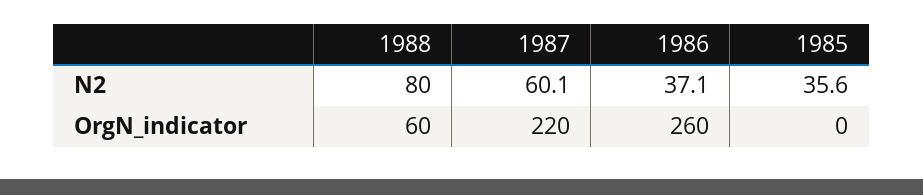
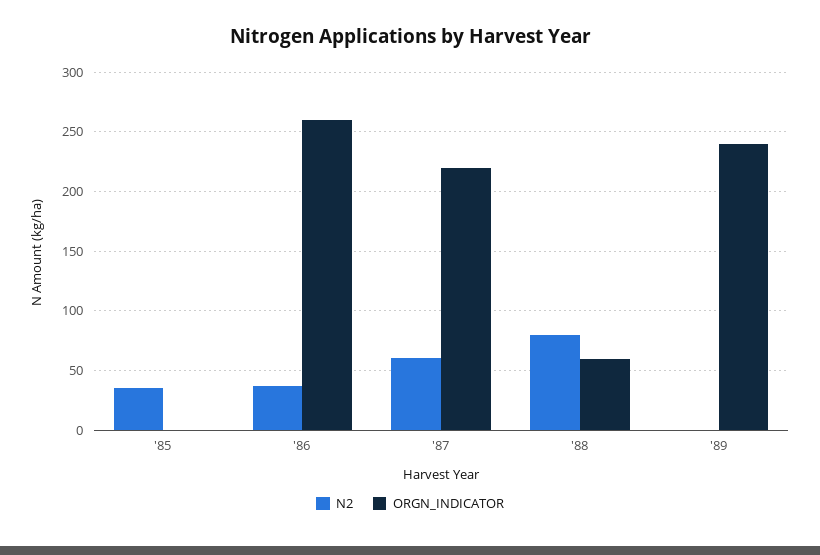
N2, '89: none -> 0
OrgN_indicator, '89: none -> 240

